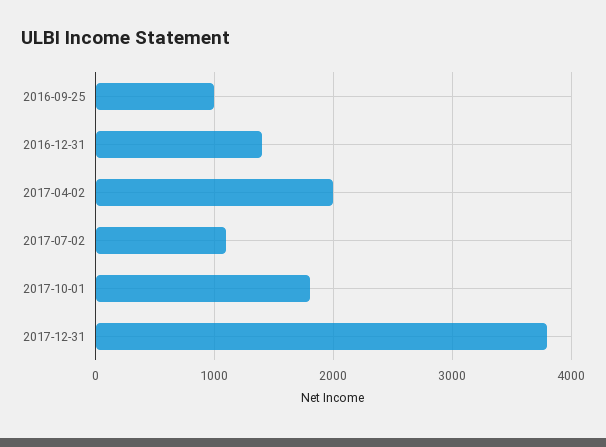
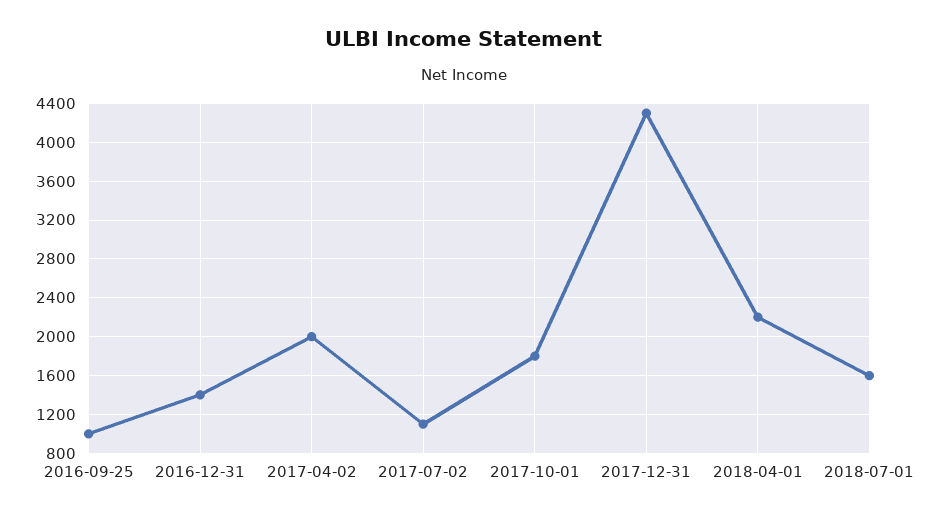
2017-12-31: 3800 -> 4300
2018-04-01: none -> 2200
2018-07-01: none -> 1600

